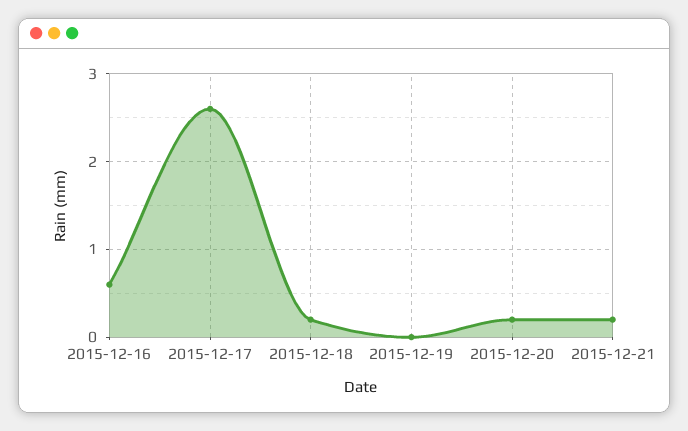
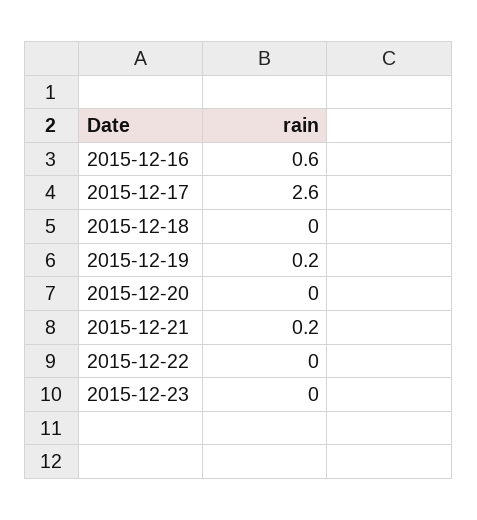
2015-12-18: 0.2 -> 0
2015-12-19: 0 -> 0.2
2015-12-20: 0.2 -> 0
2015-12-22: none -> 0
2015-12-23: none -> 0

